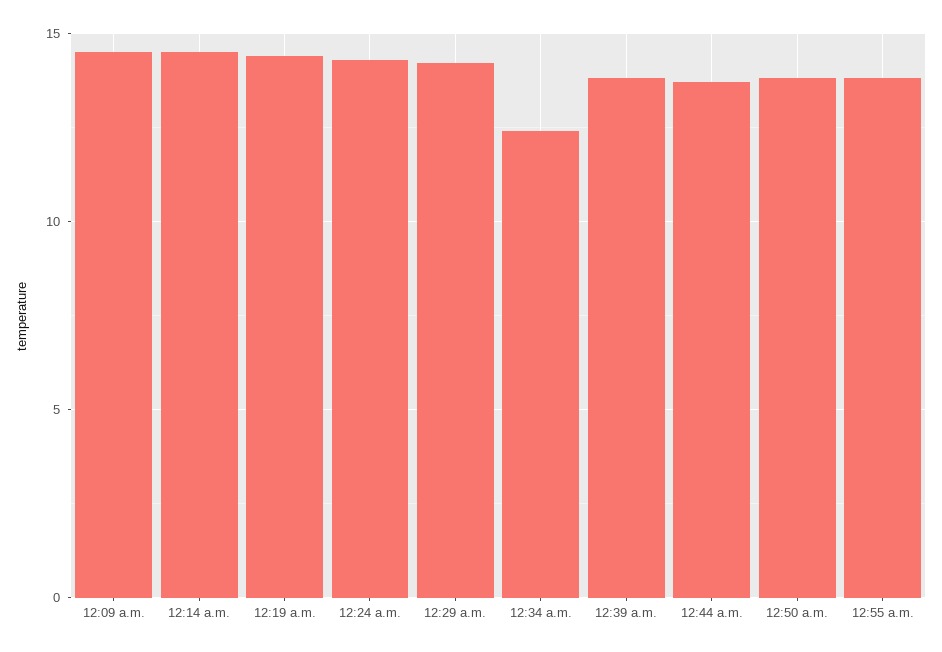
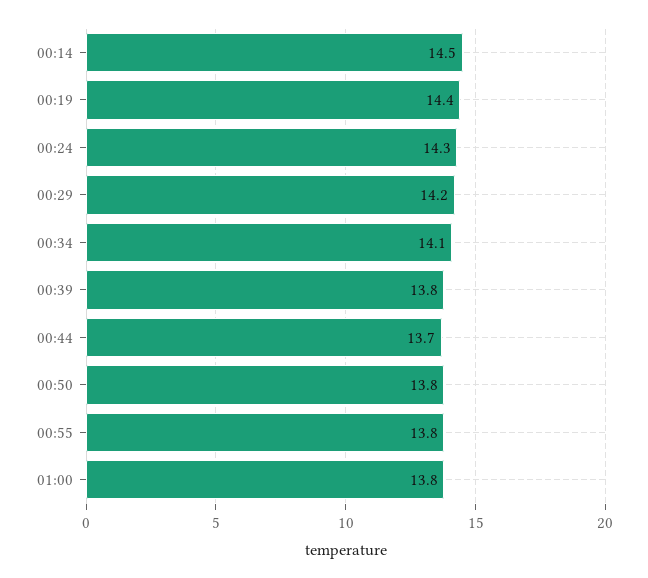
12:09 a.m.: 14.5 -> none
12:34 a.m.: 12.5 -> 14.1
01:00: none -> 13.8

